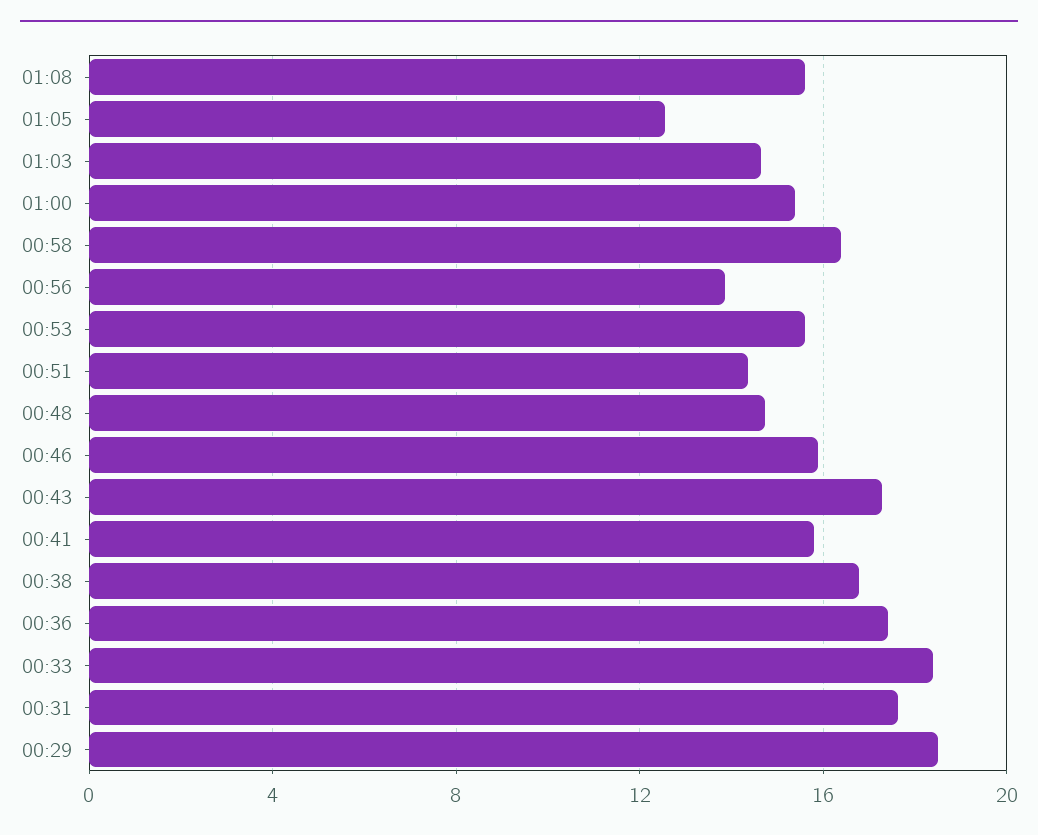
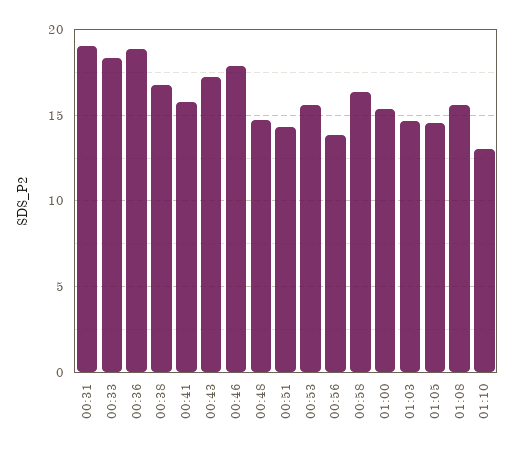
01:05: 12.5 -> 14.5
00:46: 16 -> 18
00:36: 17.5 -> 19
00:31: 17.5 -> 19
00:29: 18.5 -> none
01:10: none -> 13

